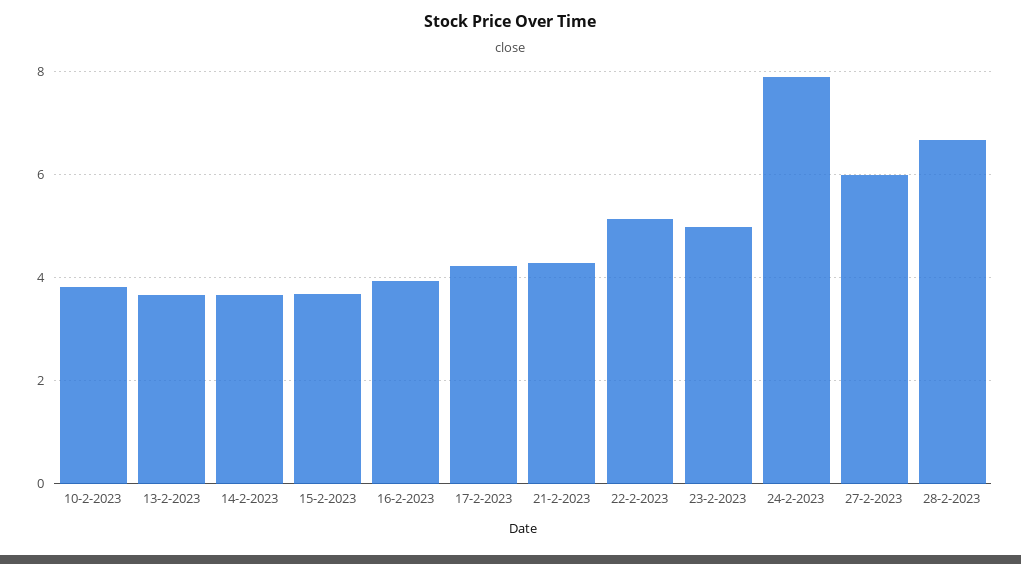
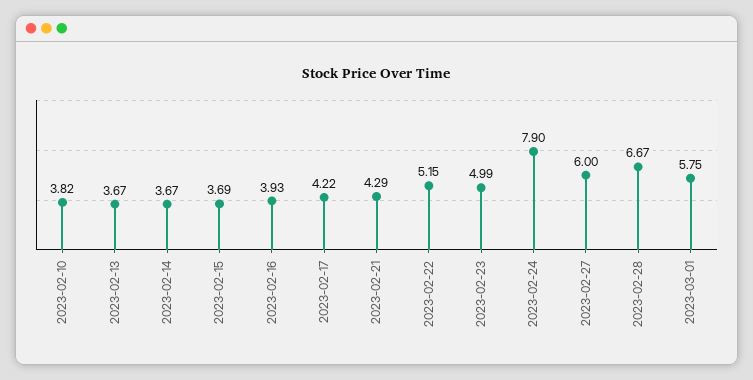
2023-03-01: none -> 5.75

